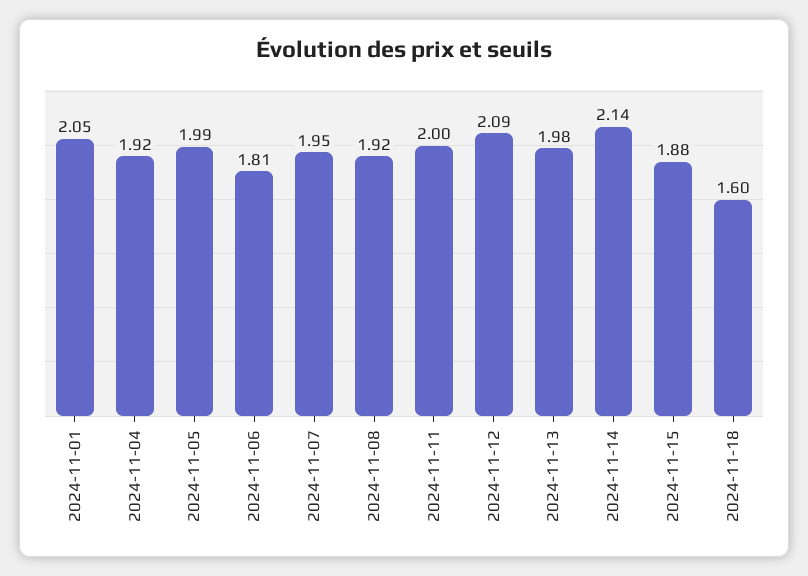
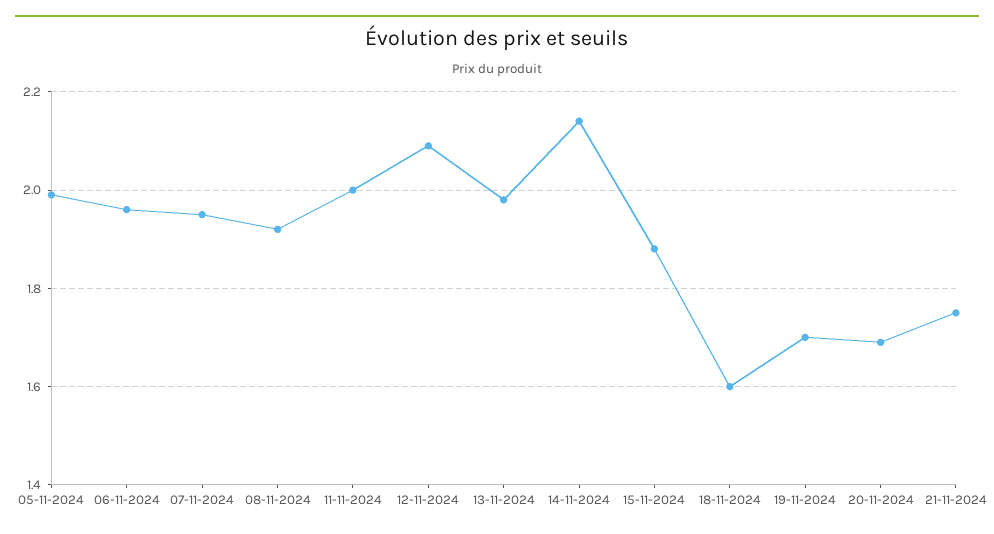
2024-11-01: 2.05 -> none
2024-11-04: 1.92 -> none
2024-11-06: 1.81 -> 1.95
19-11-2024: none -> 1.7
20-11-2024: none -> 1.7
21-11-2024: none -> 1.75

